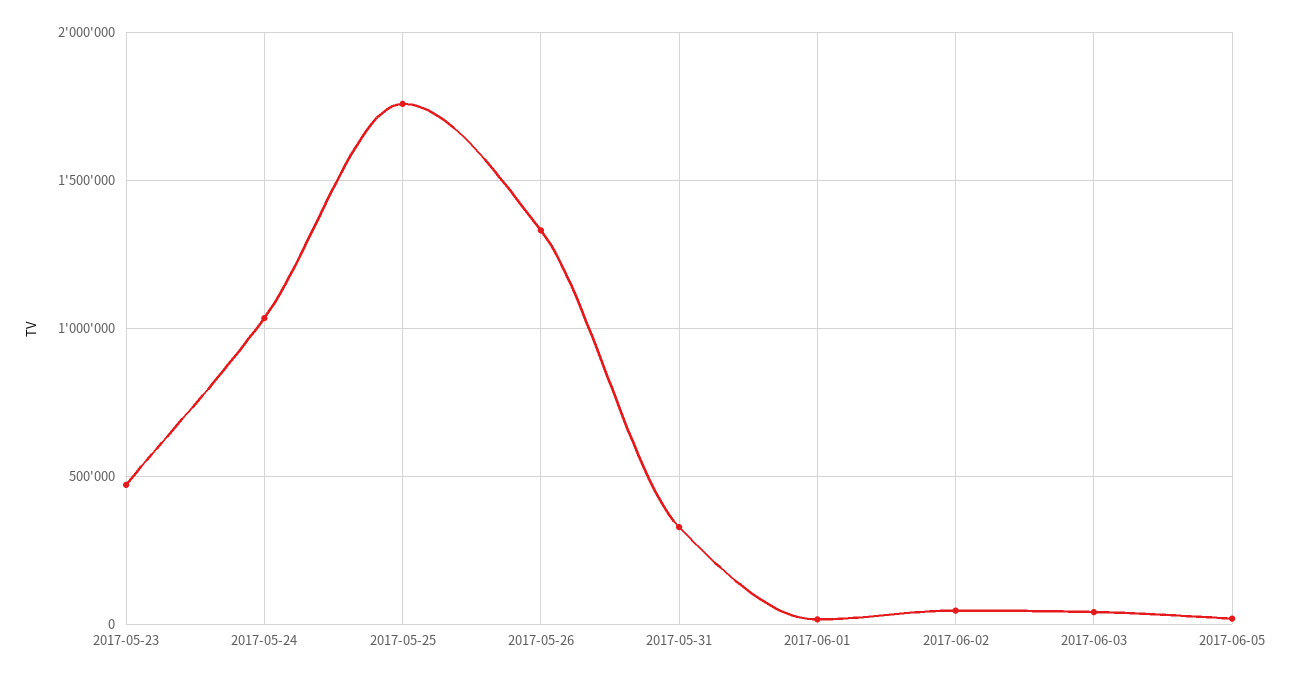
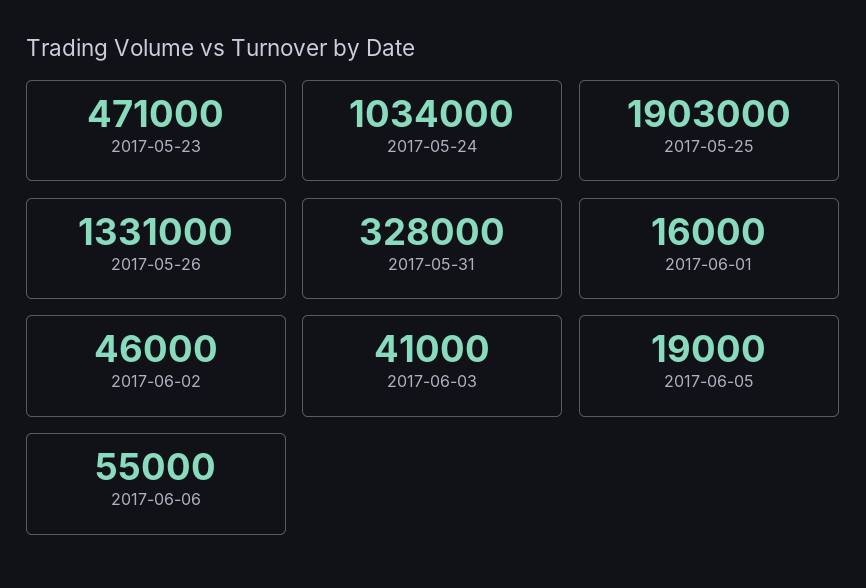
2017-05-25: 1750000 -> 1903000
2017-06-06: none -> 55000

